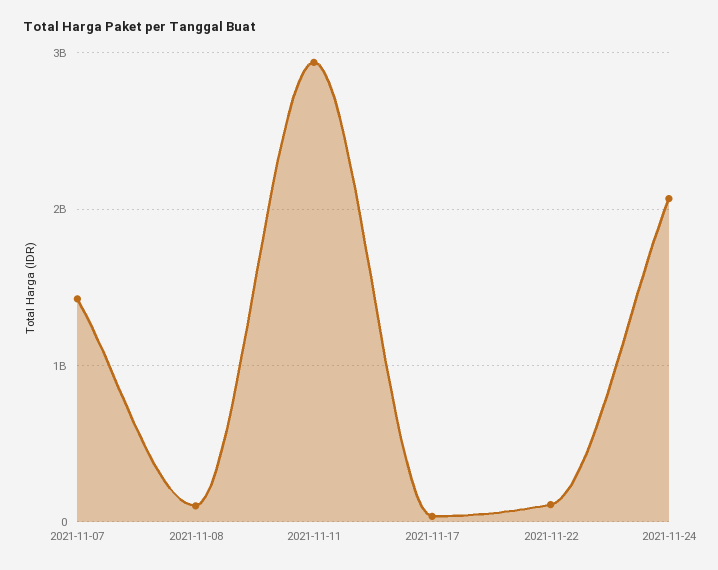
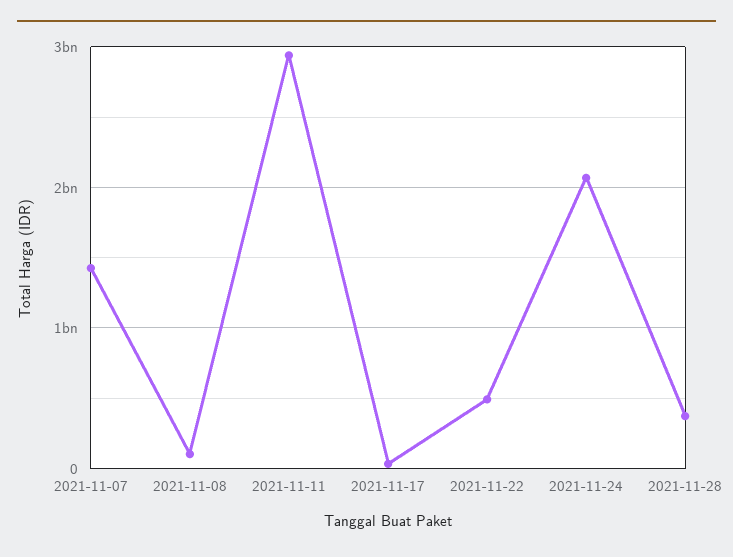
2021-11-22: 100000000 -> 500000000
2021-11-28: none -> 400000000

